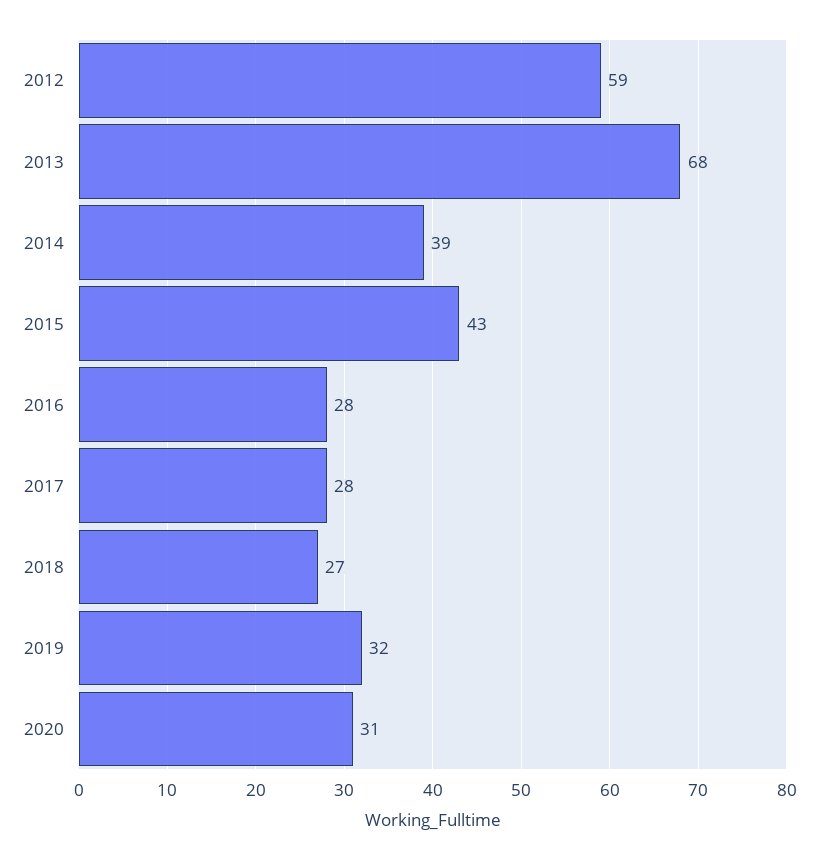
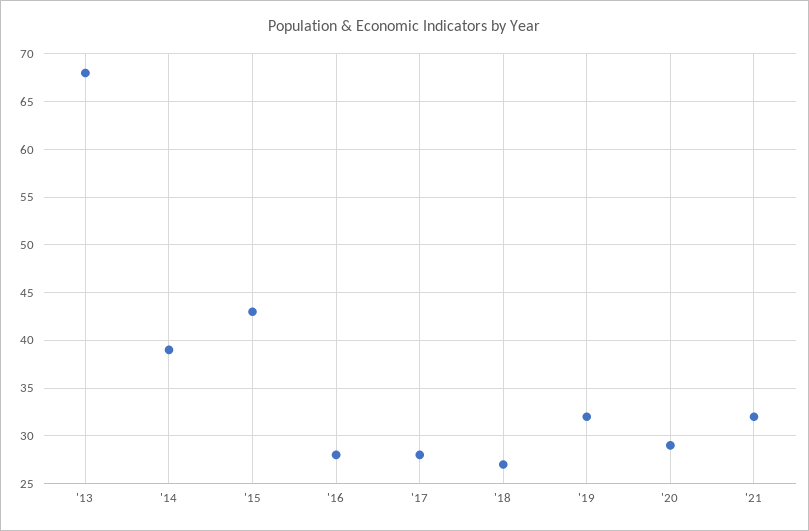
2012: 59 -> none
2020: 31 -> 29
'21: none -> 32

